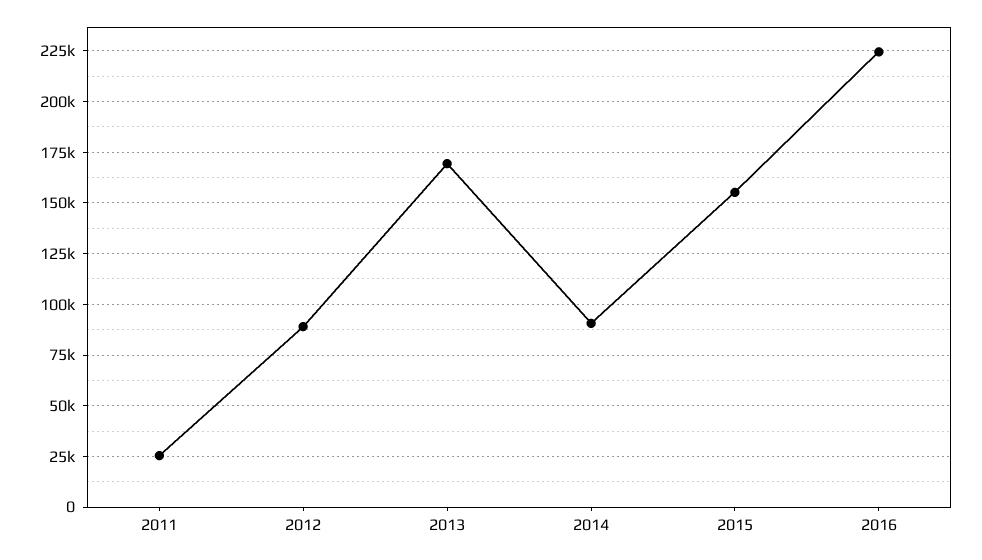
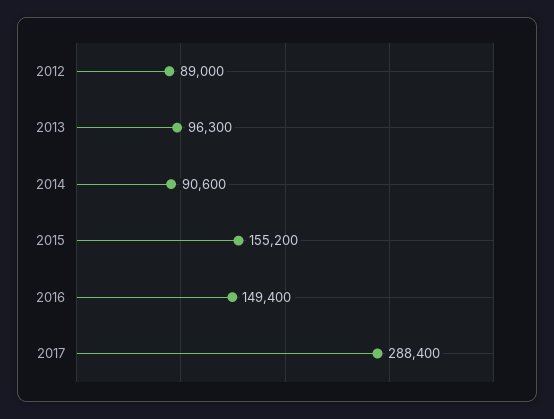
2011: 25000 -> none
2013: 170000 -> 96300
2016: 225000 -> 149400
2017: none -> 288400

